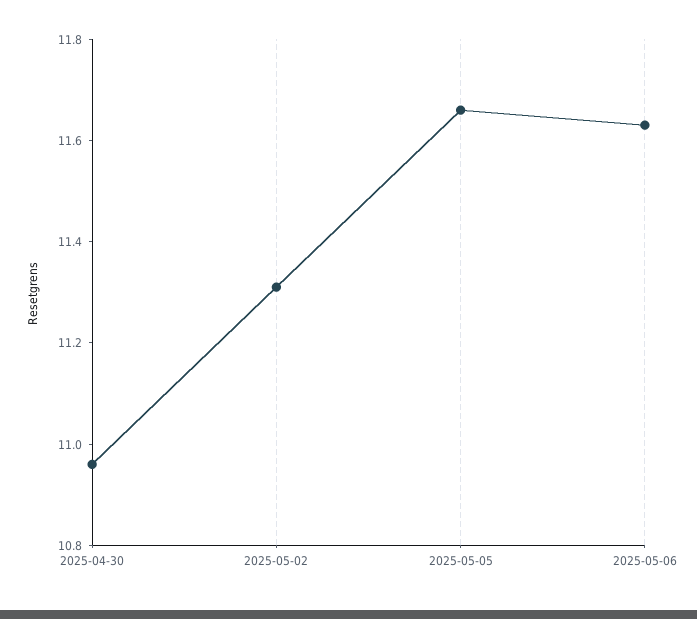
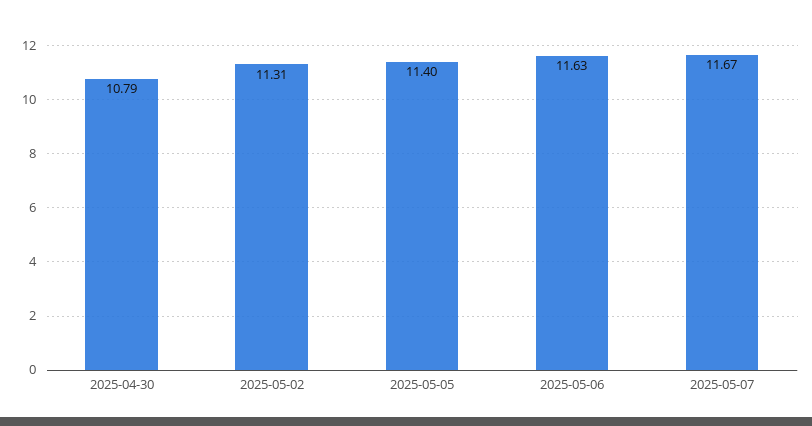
2025-04-30: 10.95 -> 10.79
2025-05-05: 11.65 -> 11.4
2025-05-07: none -> 11.67

